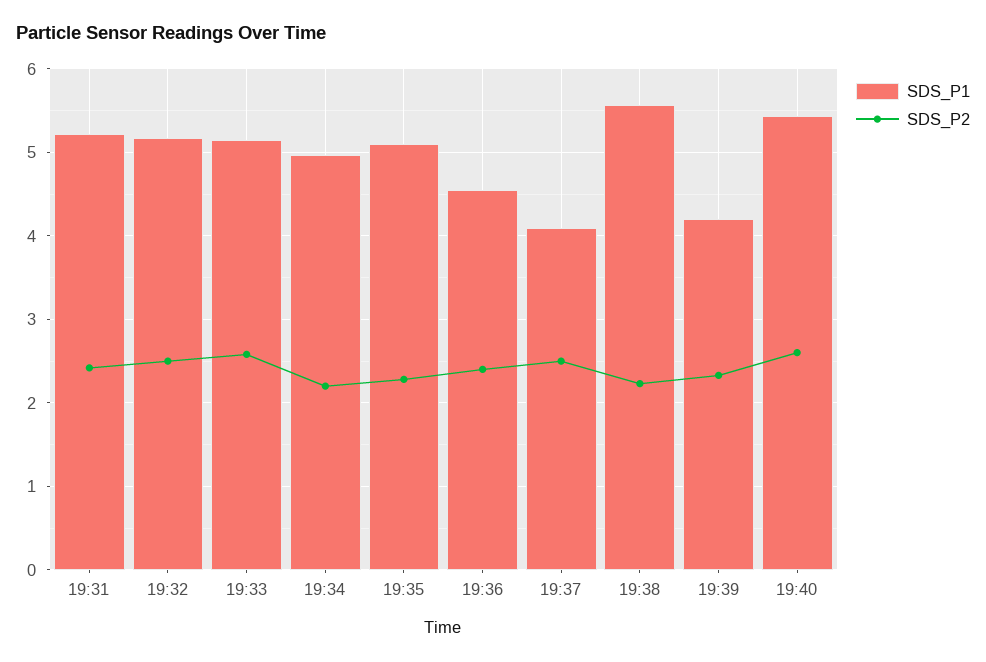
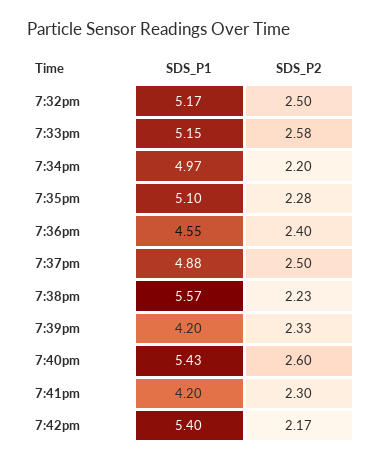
SDS_P1, 19:31: 5.2 -> none
SDS_P2, 19:31: 2.4 -> none
SDS_P1, 19:37: 4.1 -> 4.88
SDS_P1, 7:41pm: none -> 4.2
SDS_P2, 7:41pm: none -> 2.3
SDS_P1, 7:42pm: none -> 5.4
SDS_P2, 7:42pm: none -> 2.17

